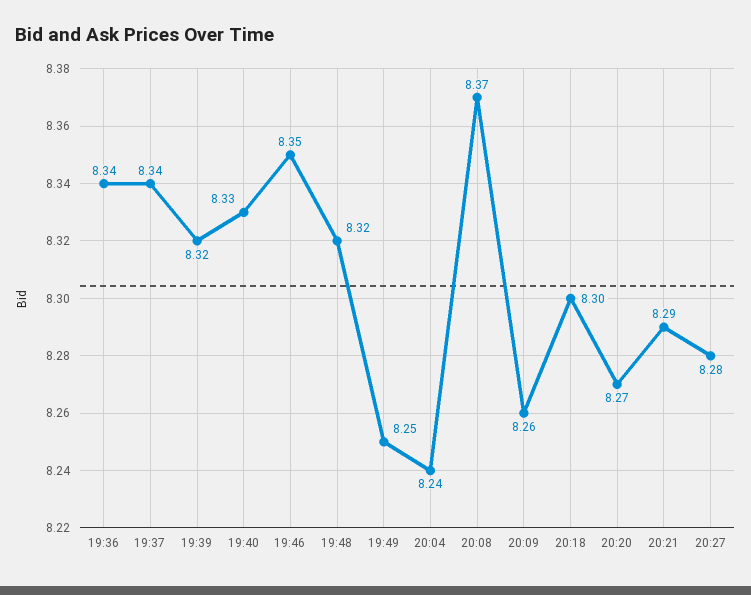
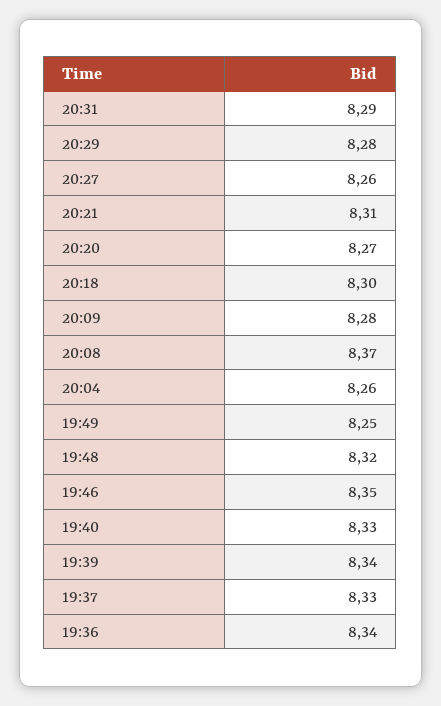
19:37: 8.34 -> 8.33
19:39: 8.32 -> 8.34
20:04: 8.24 -> 8.26
20:09: 8.26 -> 8.28
20:21: 8.29 -> 8.31
20:27: 8.28 -> 8.26
20:31: none -> 8.29
20:29: none -> 8.28

